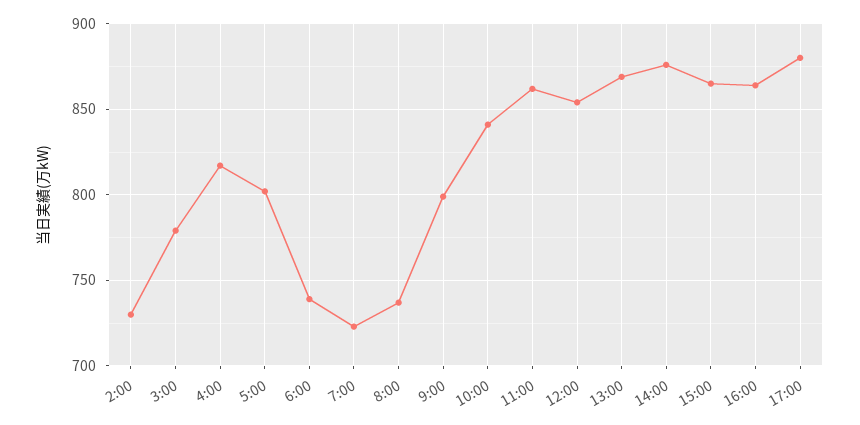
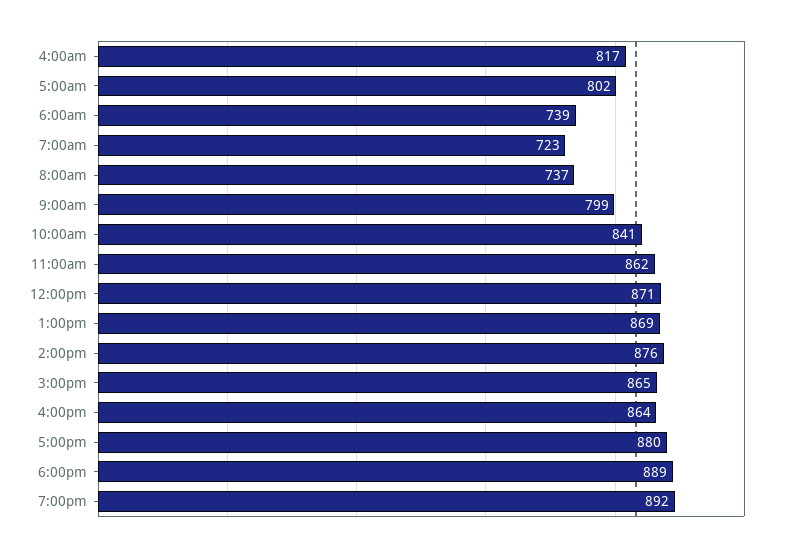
2:00: 730 -> none
3:00: 780 -> none
12:00: 855 -> 871
6:00pm: none -> 889
7:00pm: none -> 892

